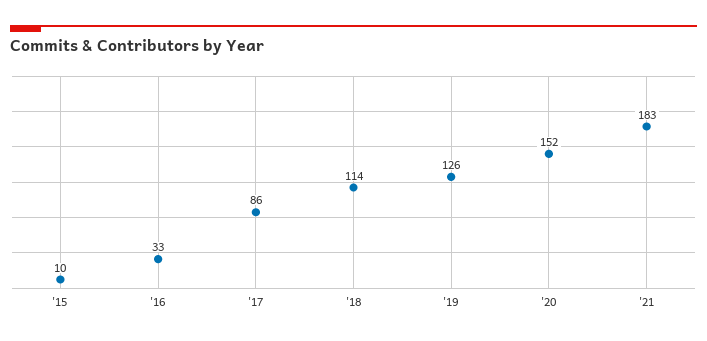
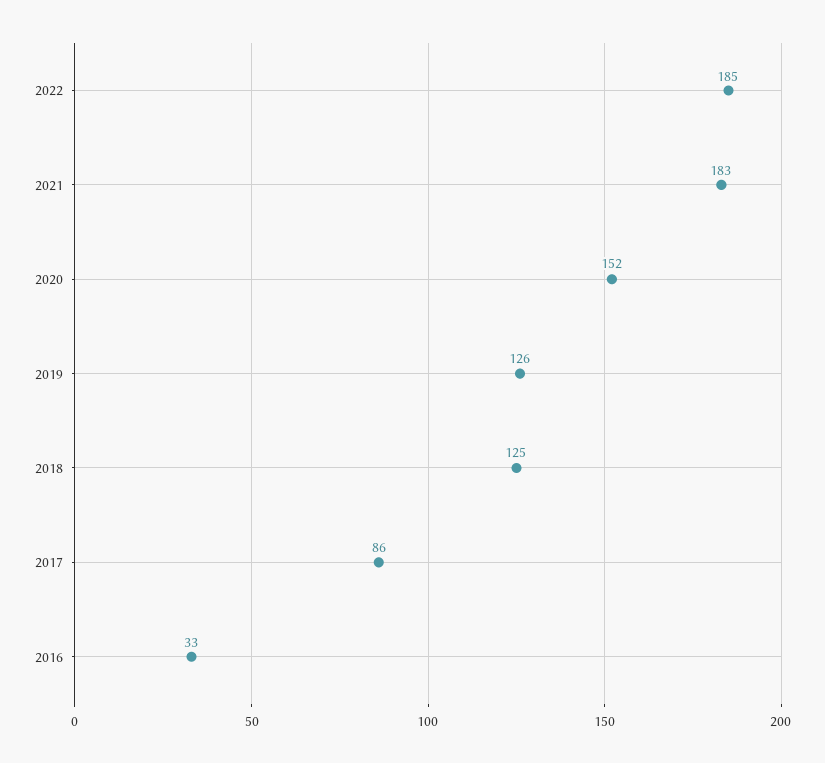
'15: 10 -> none
'18: 114 -> 125
2022: none -> 185

